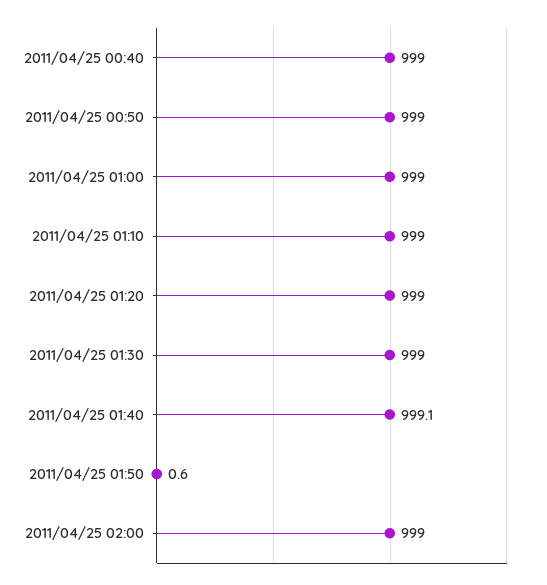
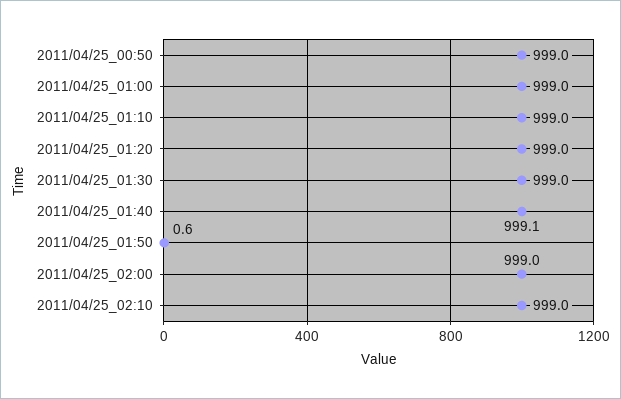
2011/04/25 00:40: 999 -> none
2011/04/25_02:10: none -> 999

